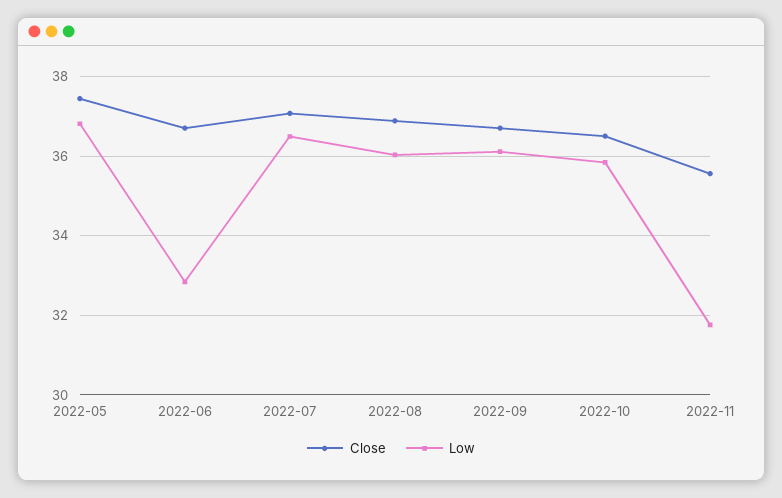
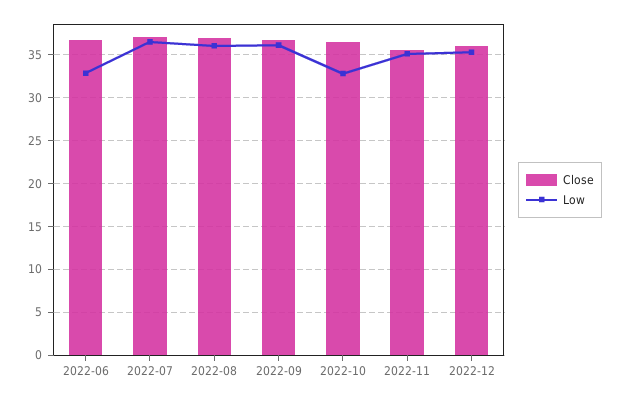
Close, 2022-05: 37.4 -> none
Low, 2022-05: 36.8 -> none
Low, 2022-10: 35.8 -> 33
Low, 2022-11: 31.8 -> 35
Close, 2022-12: none -> 36
Low, 2022-12: none -> 35

